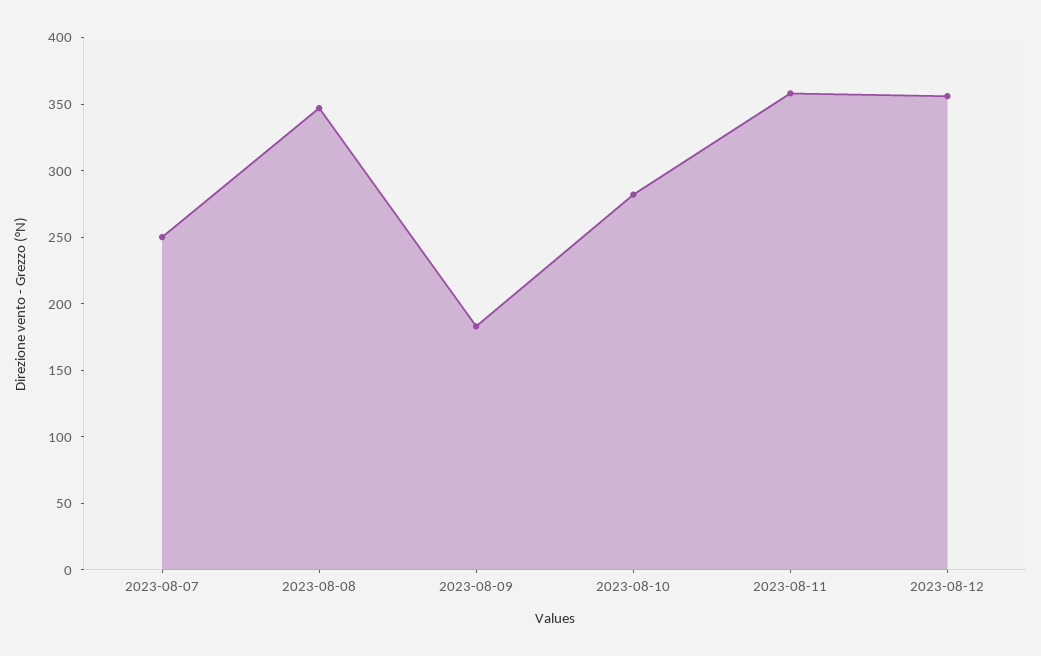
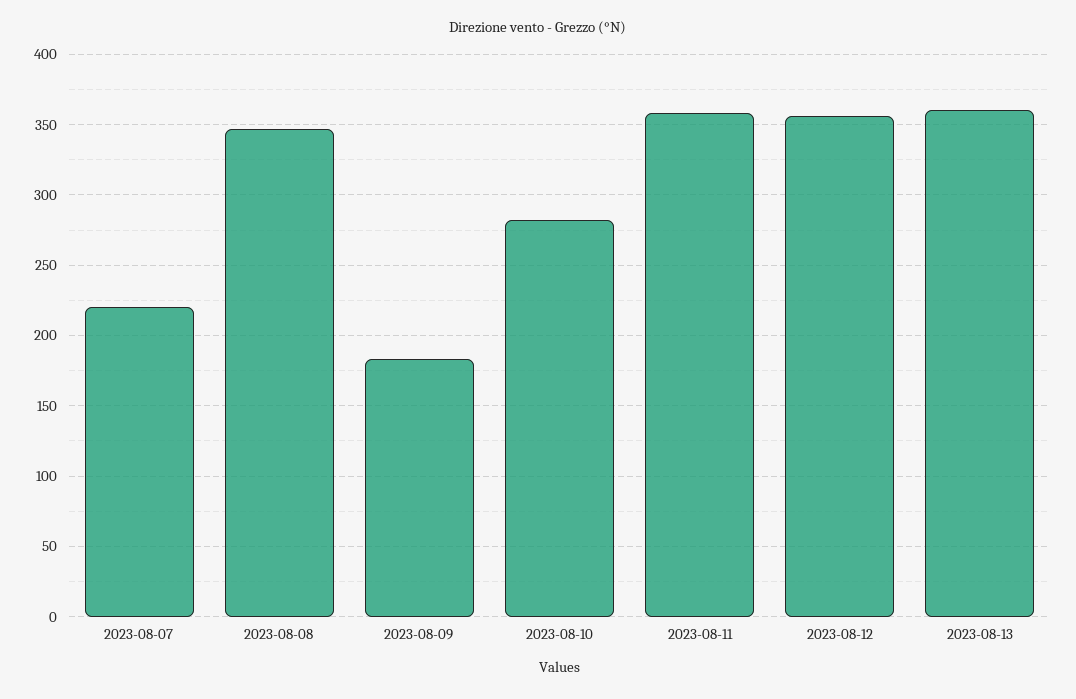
2023-08-07: 250 -> 220
2023-08-13: none -> 360

